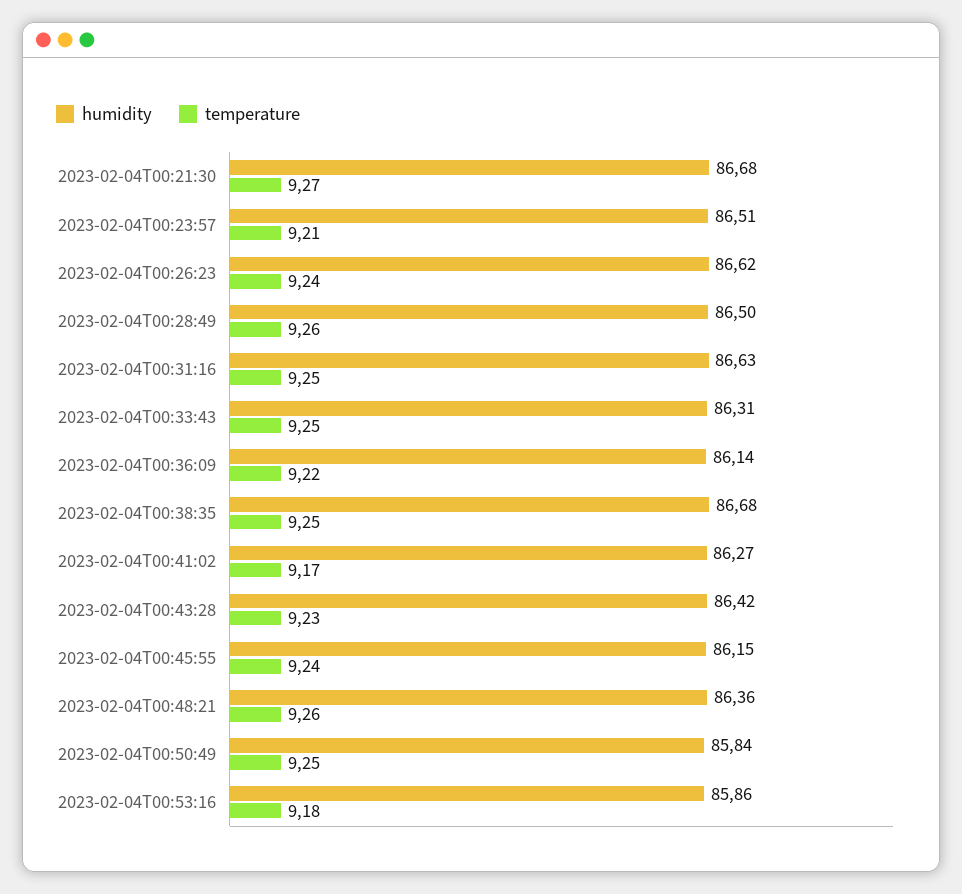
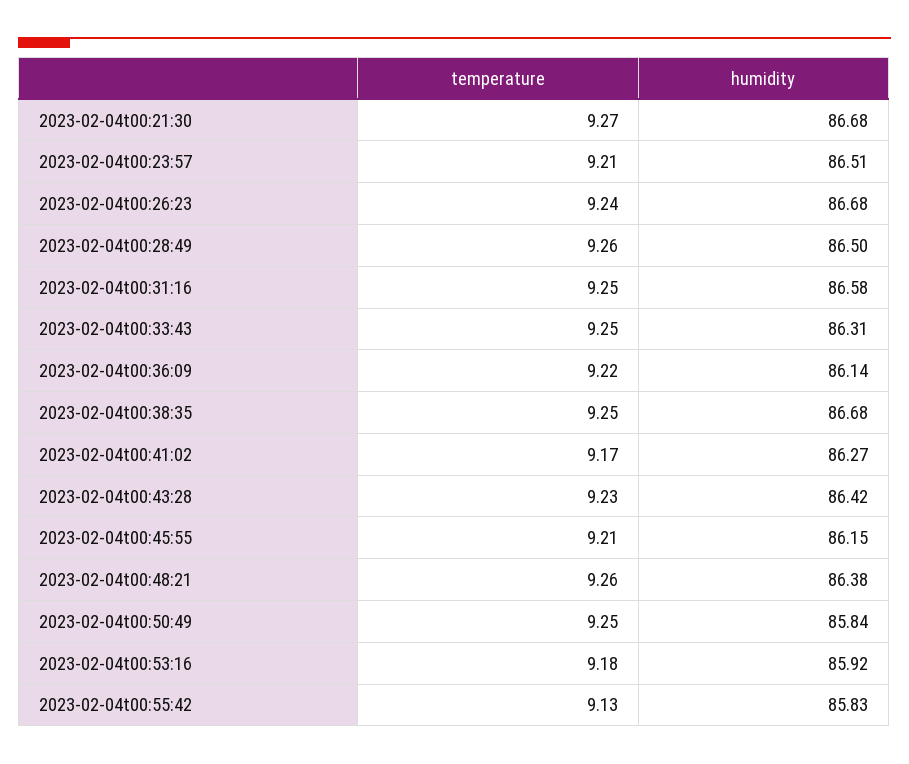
humidity, 2023-02-04T00:26:23: 86.62 -> 86.68
humidity, 2023-02-04T00:31:16: 86.63 -> 86.58
temperature, 2023-02-04T00:45:55: 9.24 -> 9.21
humidity, 2023-02-04T00:48:21: 86.36 -> 86.38
humidity, 2023-02-04T00:53:16: 85.86 -> 85.92
temperature, 2023-02-04t00:55:42: none -> 9.13
humidity, 2023-02-04t00:55:42: none -> 85.83

